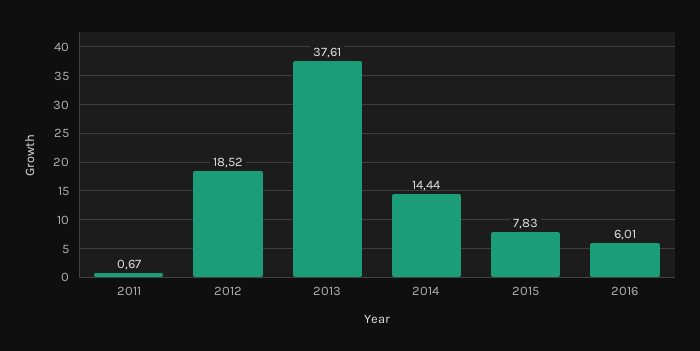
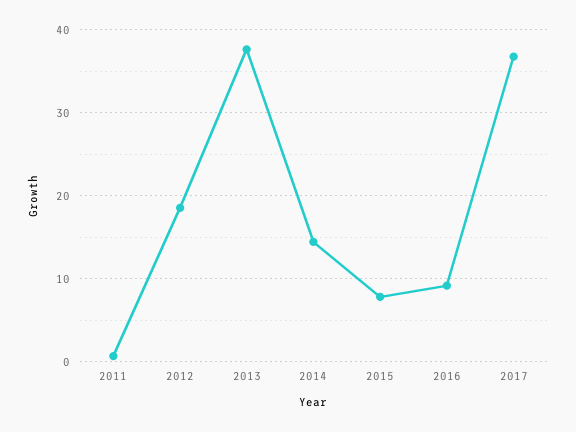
2016: 6.01 -> 9
2017: none -> 37

